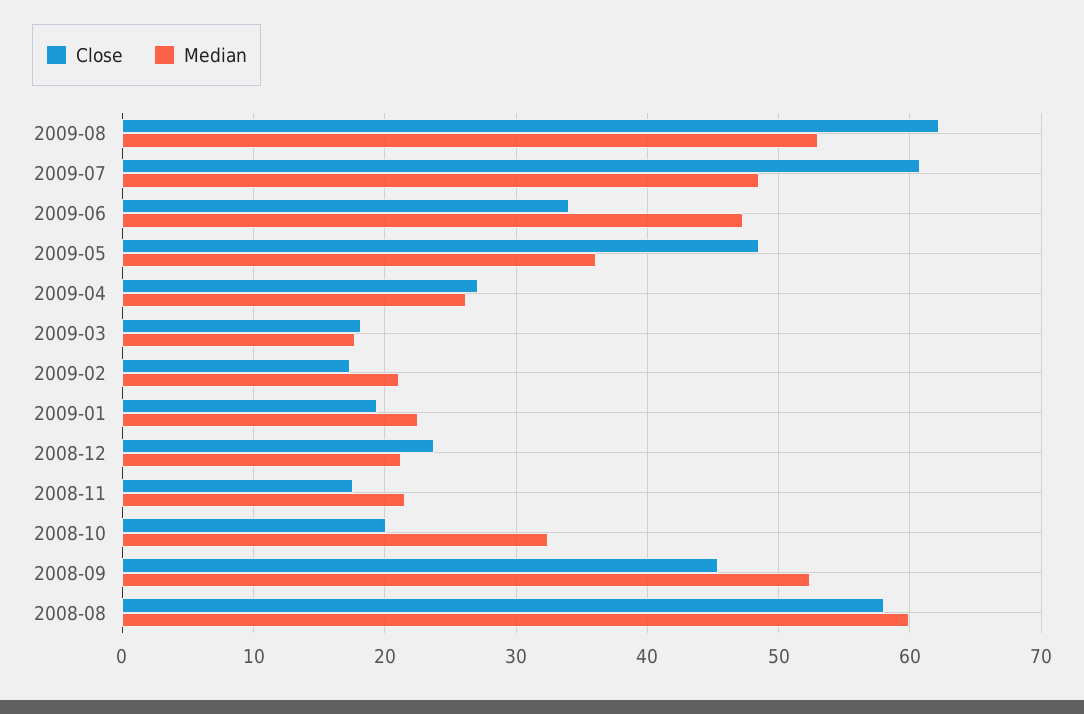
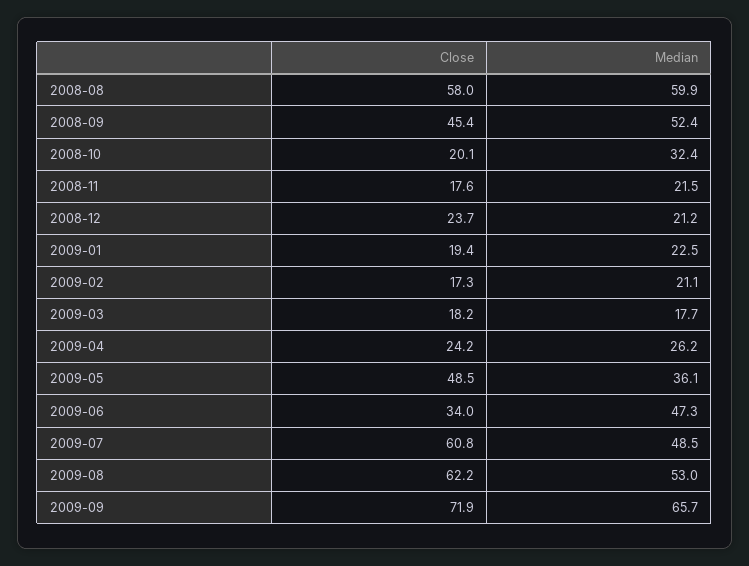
Close, 2009-04: 27 -> 24.2
Close, 2009-09: none -> 71.9
Median, 2009-09: none -> 65.7

